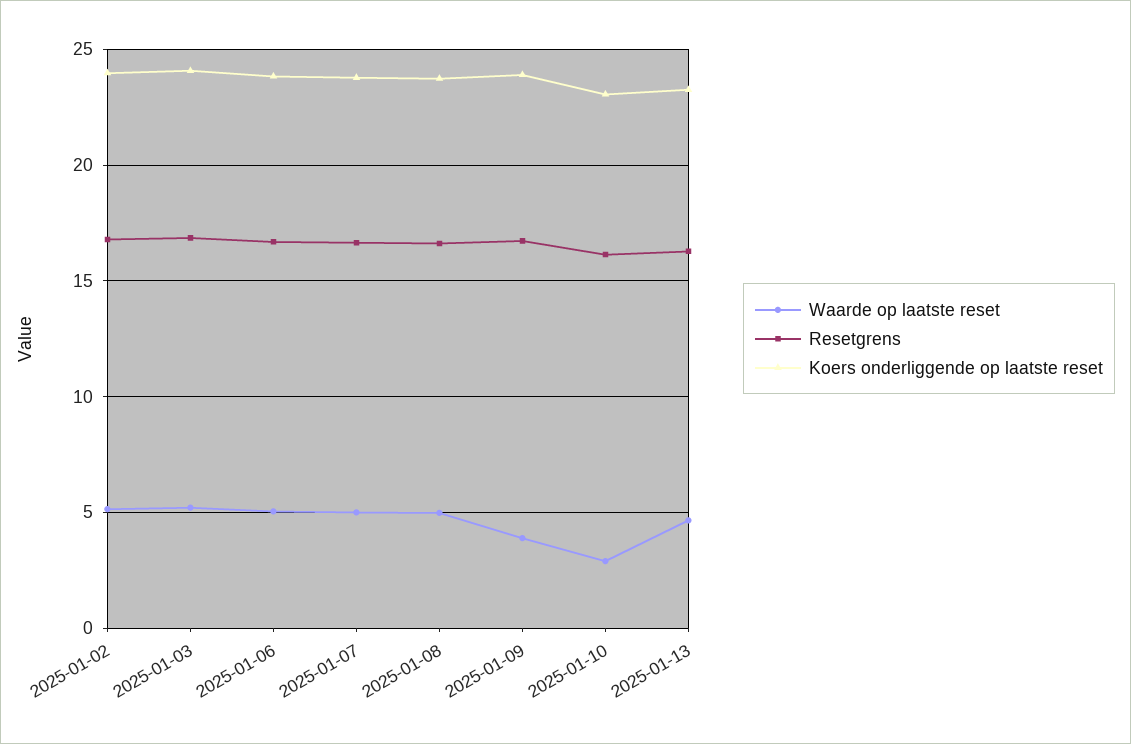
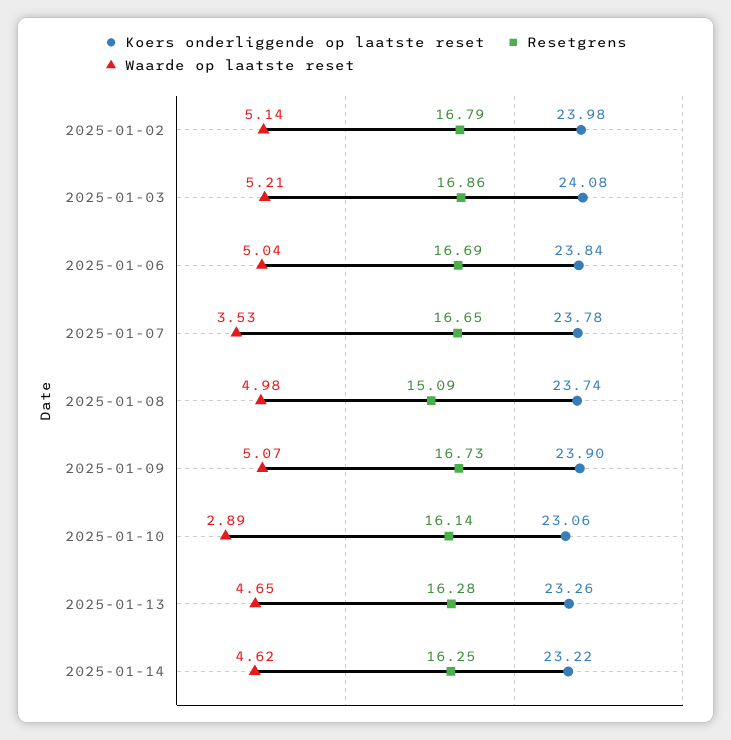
Waarde op laatste reset, 2025-01-07: 5 -> 3.53
Resetgrens, 2025-01-08: 16.5 -> 15.09
Waarde op laatste reset, 2025-01-09: 4 -> 5.07
Koers onderliggende op laatste reset, 2025-01-14: none -> 23.22
Resetgrens, 2025-01-14: none -> 16.25
Waarde op laatste reset, 2025-01-14: none -> 4.62

